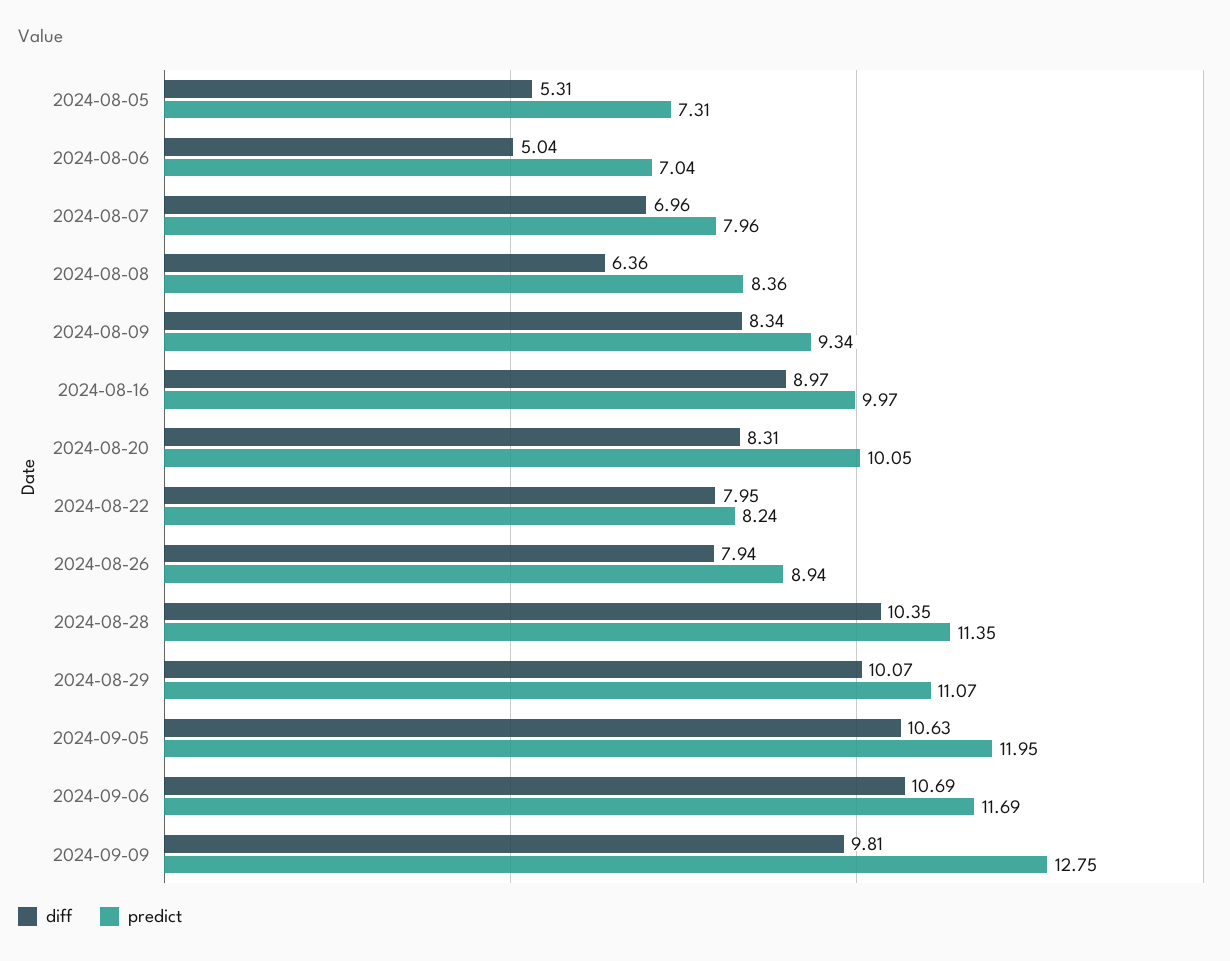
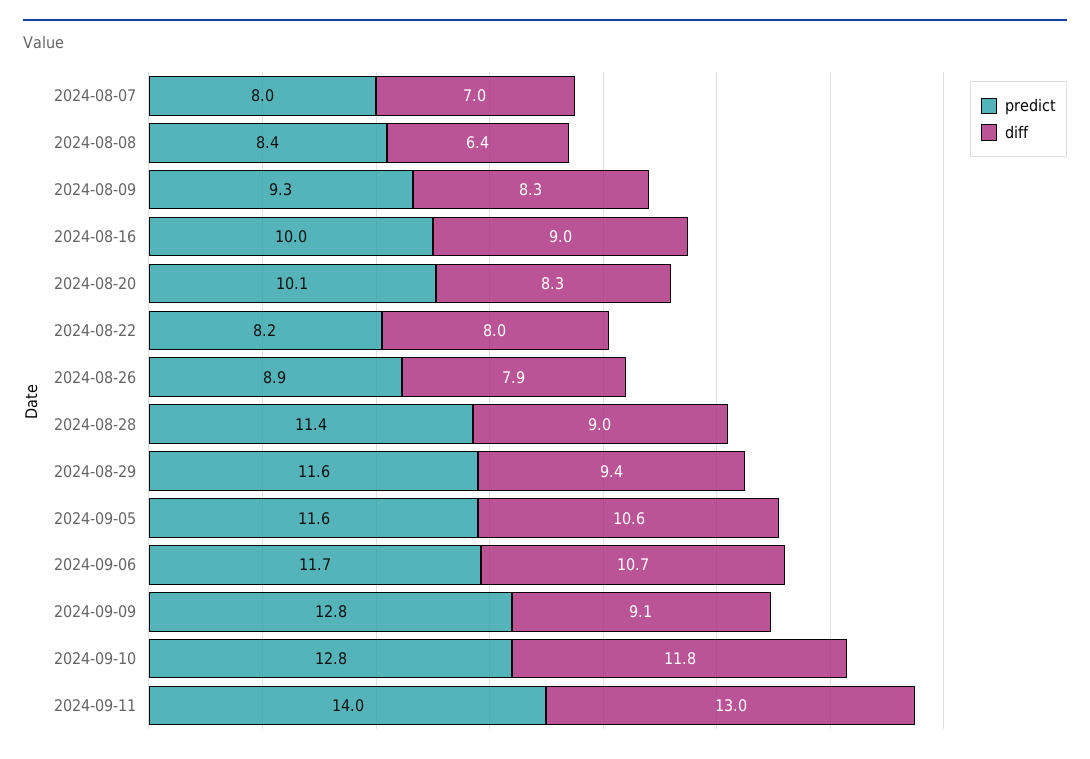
diff, 2024-08-05: 5.31 -> none
predict, 2024-08-05: 7.31 -> none
diff, 2024-08-06: 5.04 -> none
predict, 2024-08-06: 7.04 -> none
diff, 2024-08-28: 10.35 -> 9
diff, 2024-08-29: 10.07 -> 9.4
predict, 2024-08-29: 11.07 -> 11.6
predict, 2024-09-05: 11.95 -> 11.6
diff, 2024-09-09: 9.81 -> 9.1
predict, 2024-09-10: none -> 12.8
diff, 2024-09-10: none -> 11.8
predict, 2024-09-11: none -> 14
diff, 2024-09-11: none -> 13

